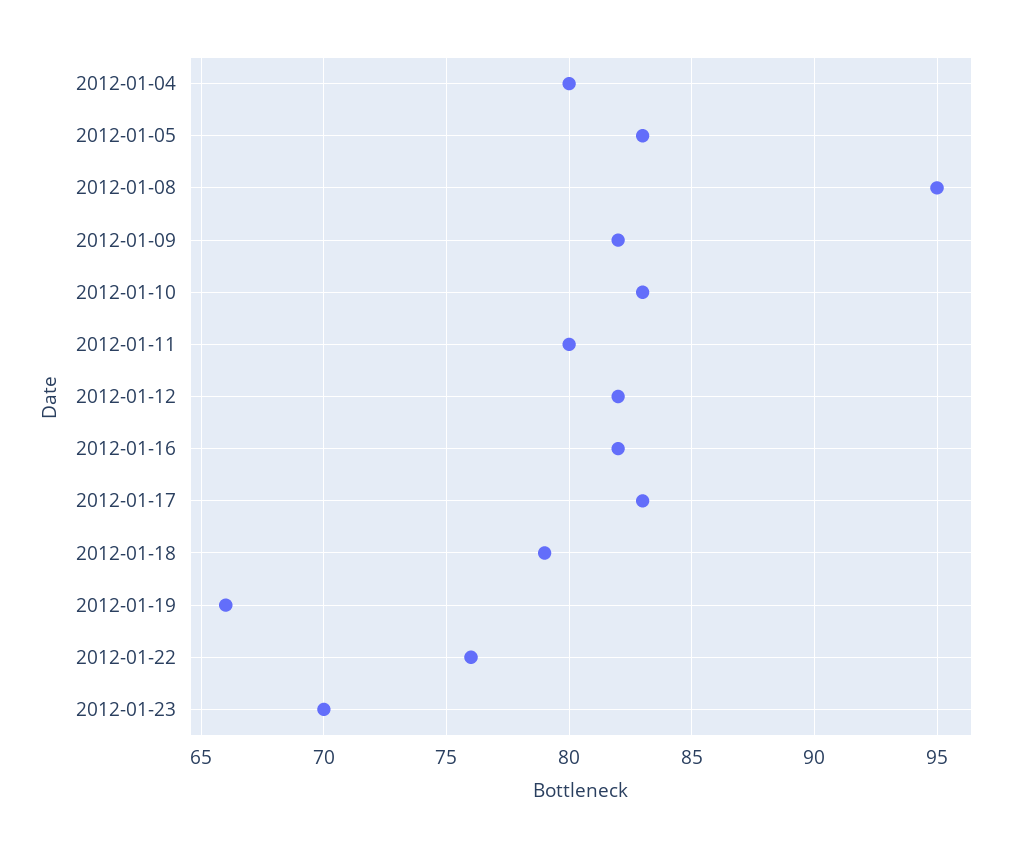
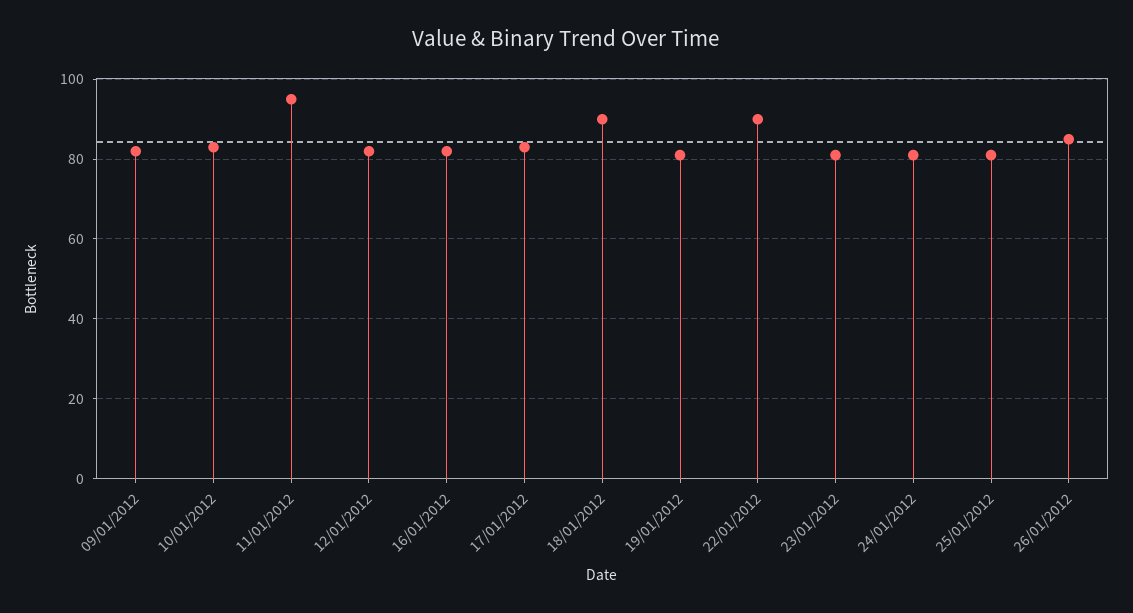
2012-01-04: 80 -> none
2012-01-05: 83 -> none
2012-01-08: 95 -> none
2012-01-11: 80 -> 95
2012-01-18: 79 -> 90
2012-01-19: 66 -> 80
2012-01-22: 76 -> 90
2012-01-23: 70 -> 80
24/01/2012: none -> 80
25/01/2012: none -> 80
26/01/2012: none -> 85

